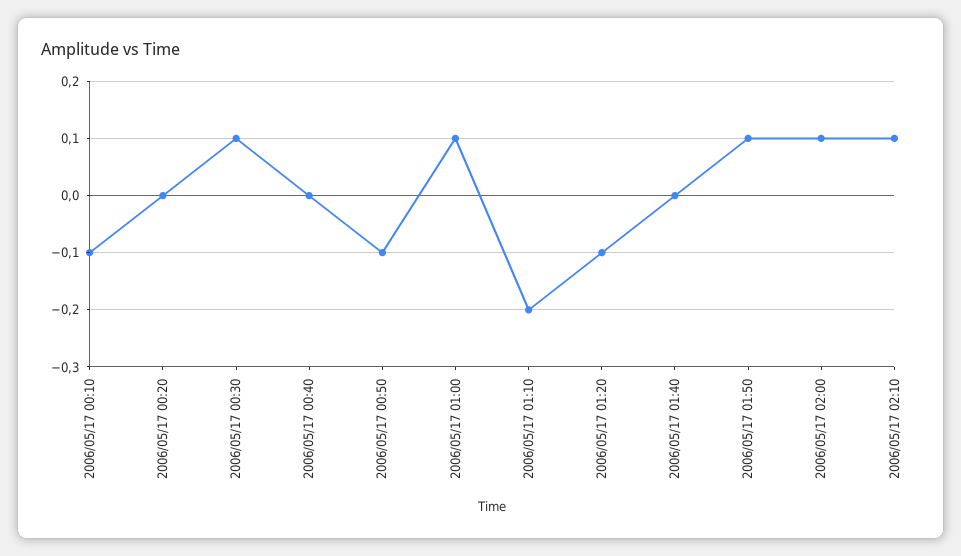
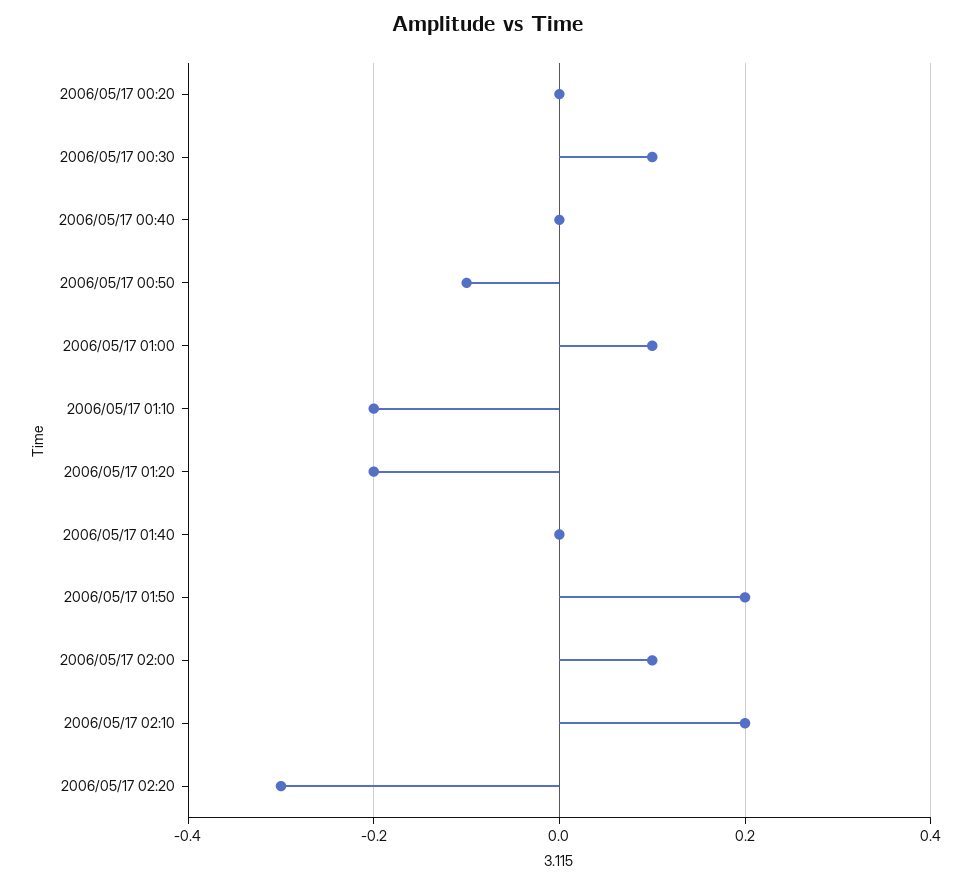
2006/05/17 00:10: -0.1 -> none
2006/05/17 01:20: -0.1 -> -0.2
2006/05/17 01:50: 0.1 -> 0.2
2006/05/17 02:10: 0.1 -> 0.2
2006/05/17 02:20: none -> -0.3

